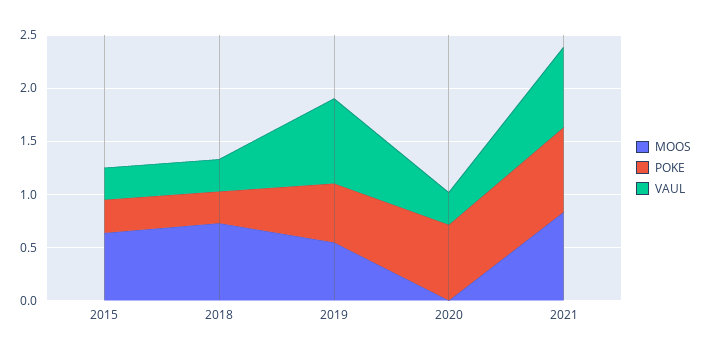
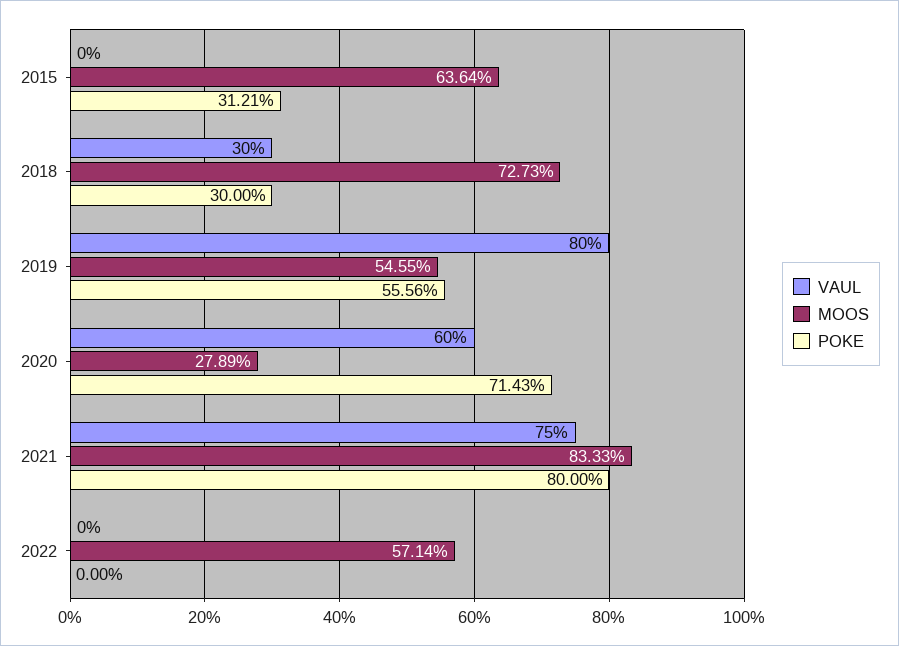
VAUL, 2015: 0.3 -> 0
MOOS, 2020: 0 -> 0.2789
VAUL, 2020: 0.3 -> 0.6
VAUL, 2022: none -> 0
MOOS, 2022: none -> 0.5714
POKE, 2022: none -> 0

